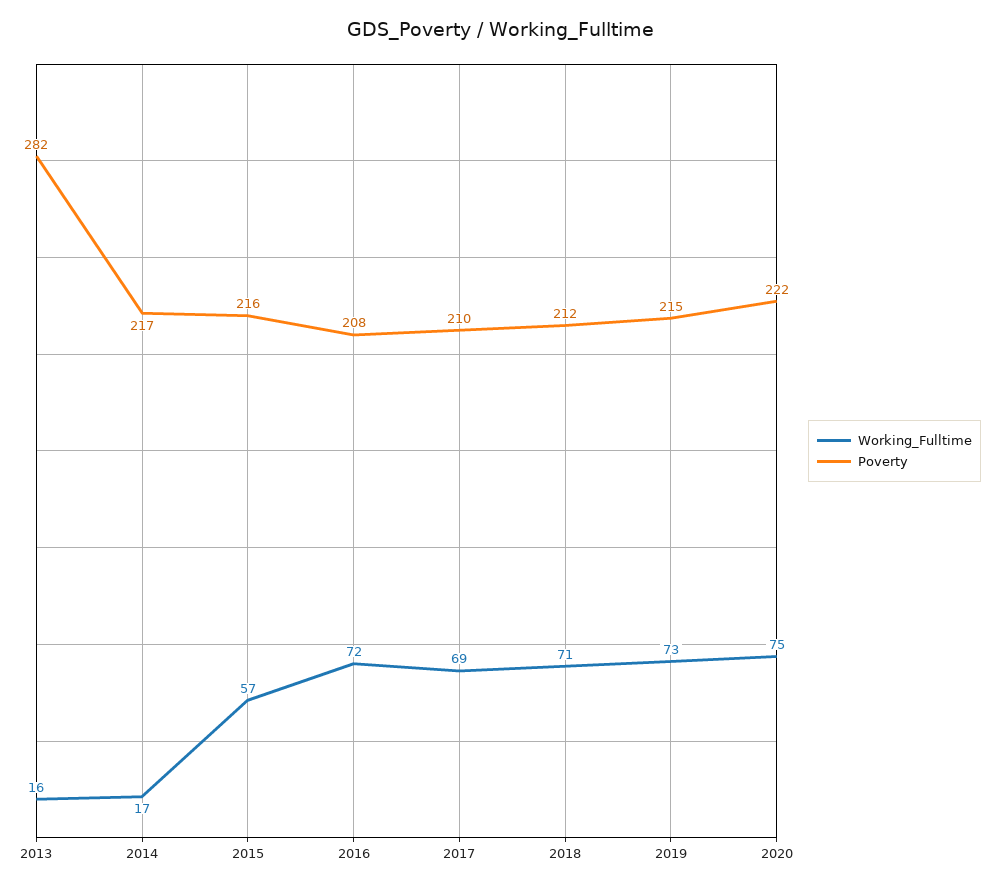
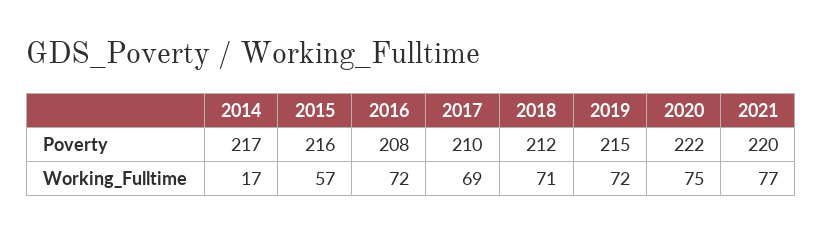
Working_Fulltime, 2013: 16 -> none
Poverty, 2013: 282 -> none
Working_Fulltime, 2019: 73 -> 72
Poverty, 2021: none -> 220
Working_Fulltime, 2021: none -> 77

